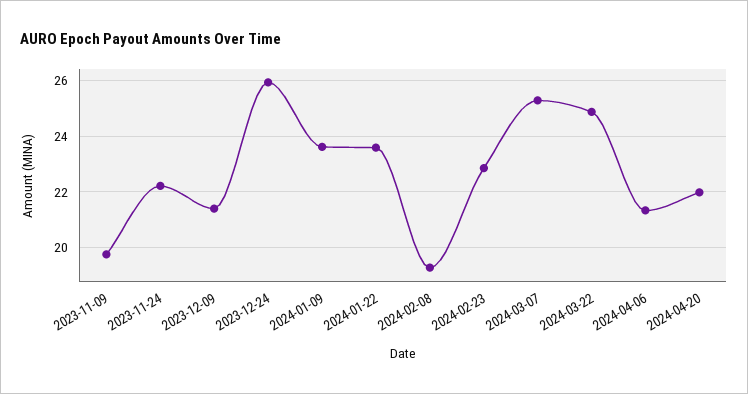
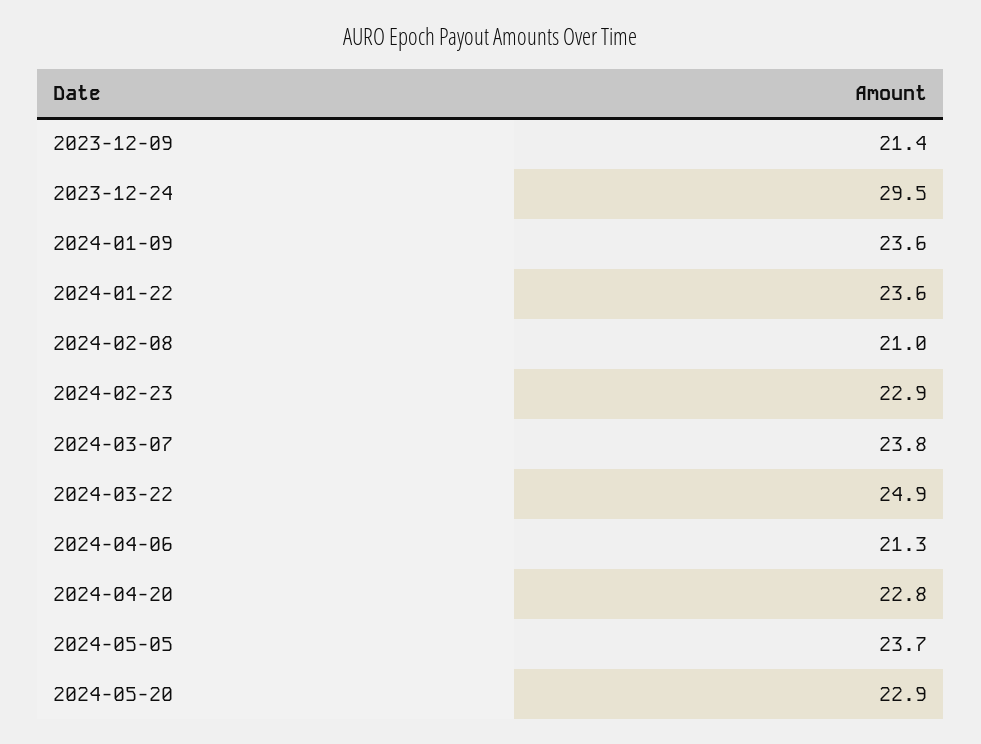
2023-11-09: 19.75 -> none
2023-11-24: 22.25 -> none
2023-12-24: 26 -> 29.5
2024-02-08: 19.25 -> 21
2024-03-07: 25.25 -> 23.8
2024-04-20: 22 -> 22.8
2024-05-05: none -> 23.7
2024-05-20: none -> 22.9

